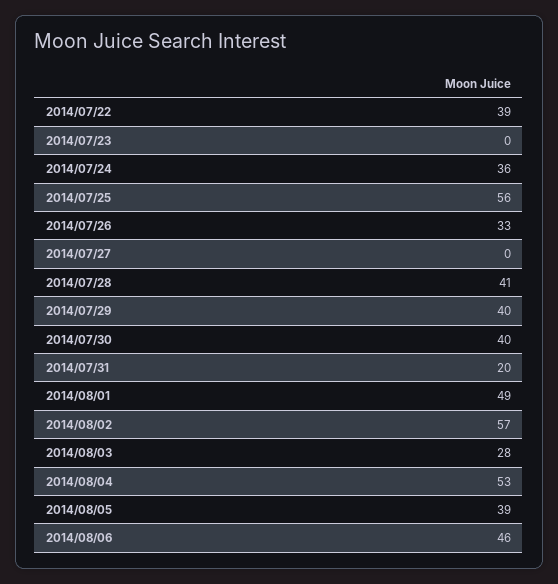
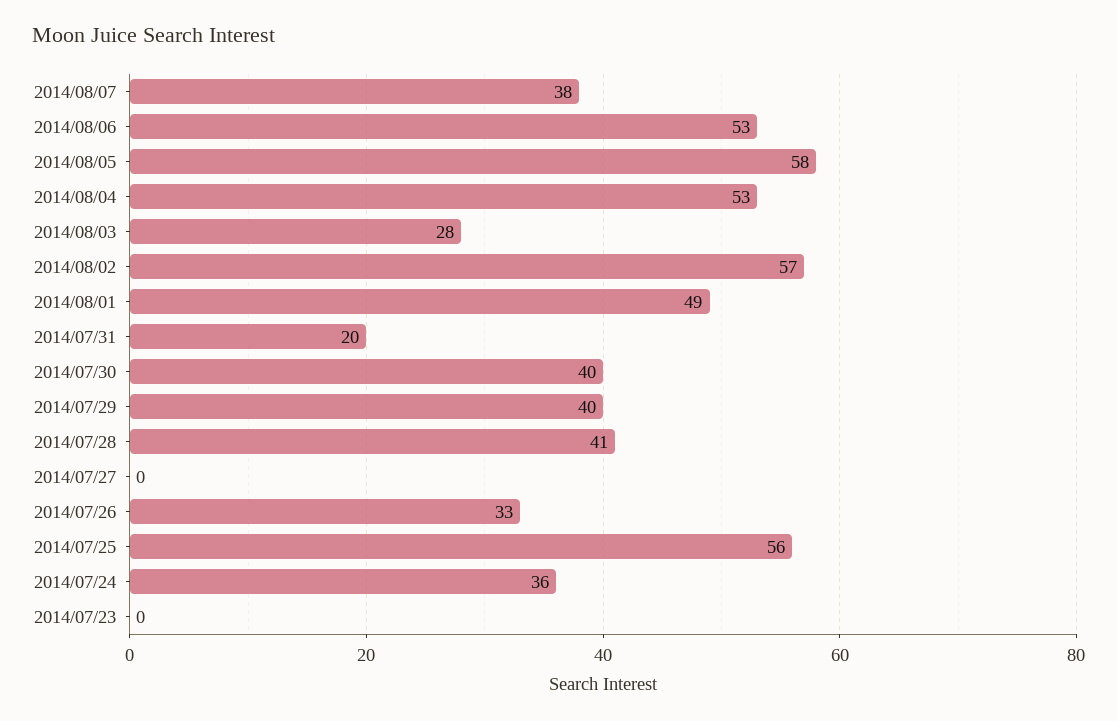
2014/07/22: 39 -> none
2014/08/05: 39 -> 58
2014/08/06: 46 -> 53
2014/08/07: none -> 38

